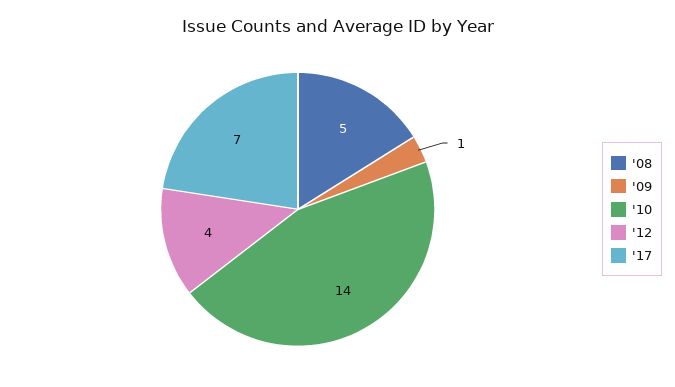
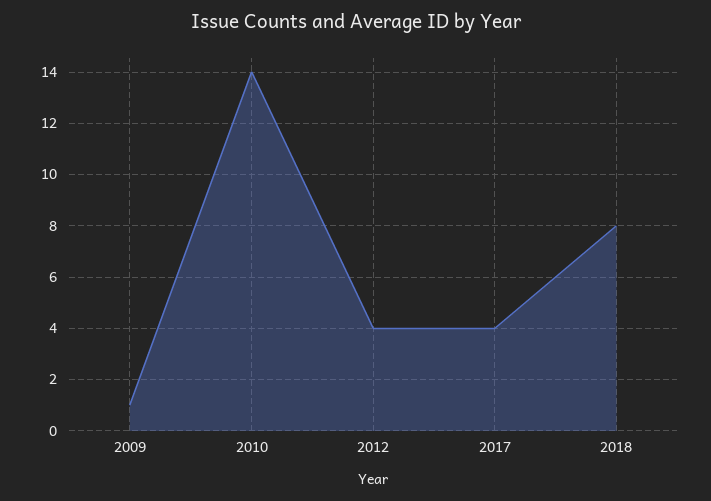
'08: 5 -> none
'17: 7 -> 4
2018: none -> 8

